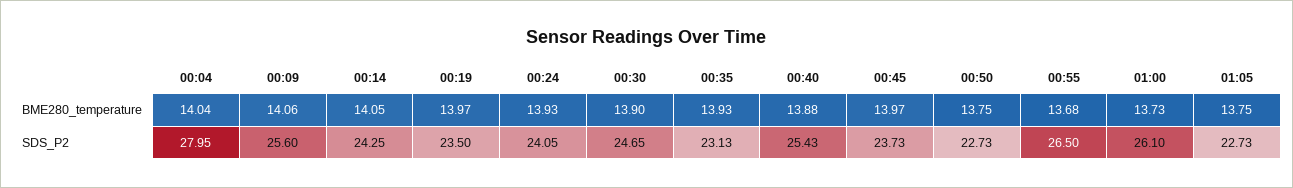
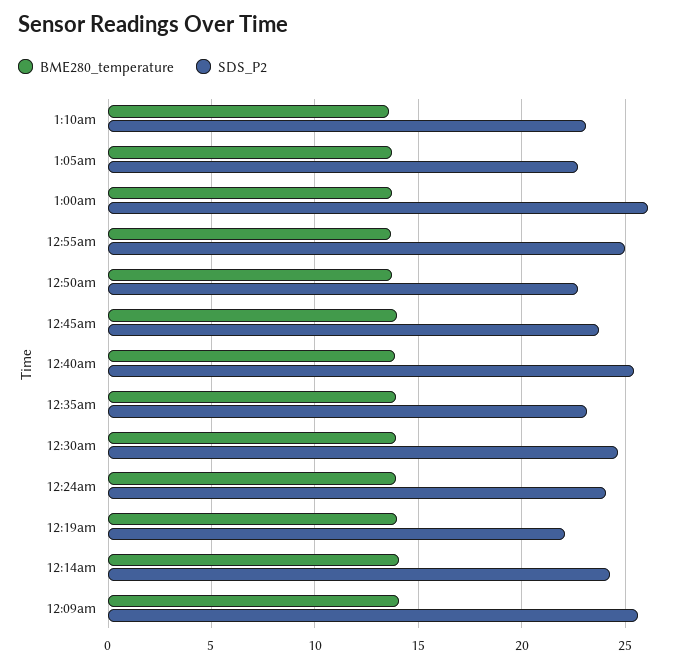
BME280_temperature, 00:04: 14.04 -> none
SDS_P2, 00:04: 27.95 -> none
SDS_P2, 00:19: 23.5 -> 22
SDS_P2, 00:55: 26.5 -> 25
BME280_temperature, 1:10am: none -> 13.5
SDS_P2, 1:10am: none -> 23

